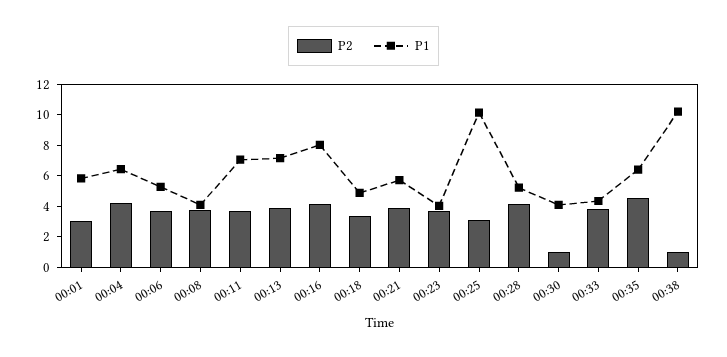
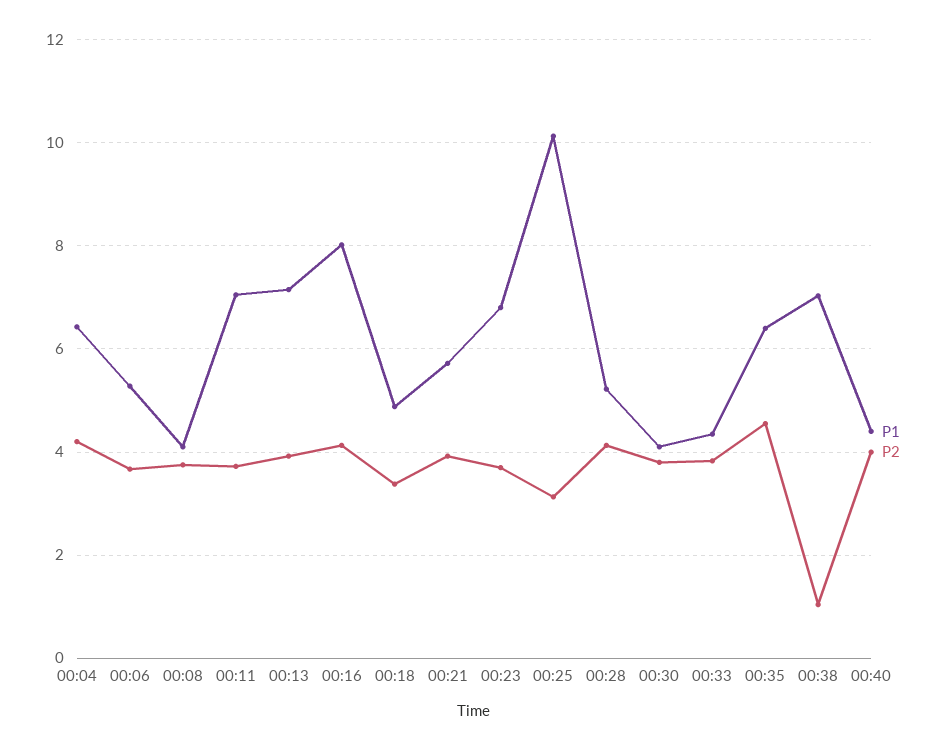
P2, 00:01: 3 -> none
P1, 00:01: 6 -> none
P1, 00:23: 4 -> 6.8
P2, 00:30: 1 -> 3.8
P1, 00:38: 10 -> 7
P1, 00:40: none -> 4.4
P2, 00:40: none -> 4

